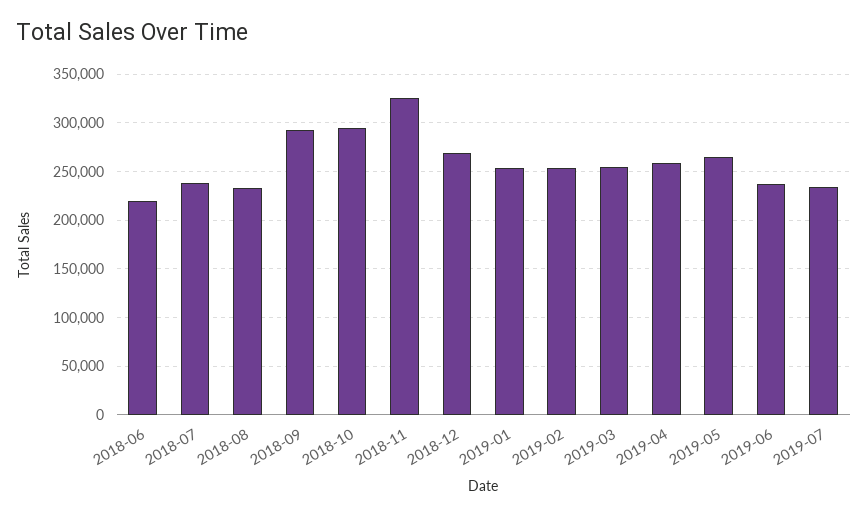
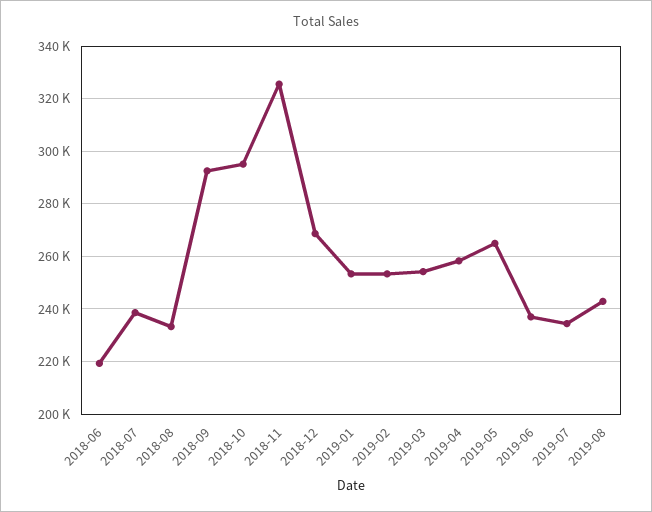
2019-08: none -> 242500

